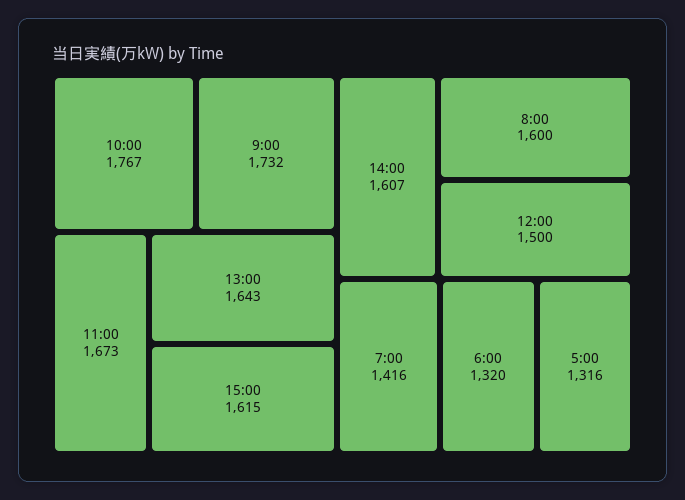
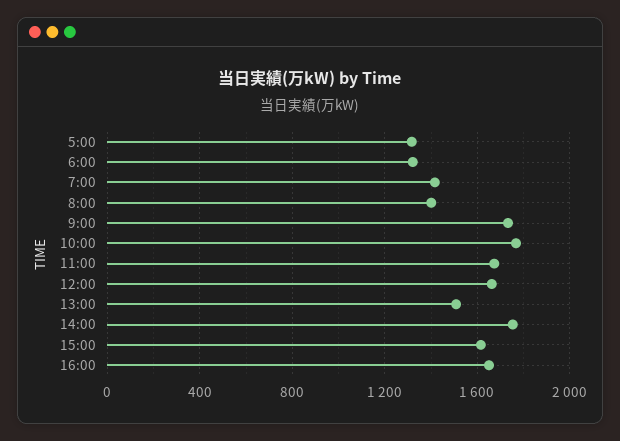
13:00: 1643 -> 1500
14:00: 1607 -> 1750
8:00: 1600 -> 1400
12:00: 1500 -> 1650
16:00: none -> 1650

